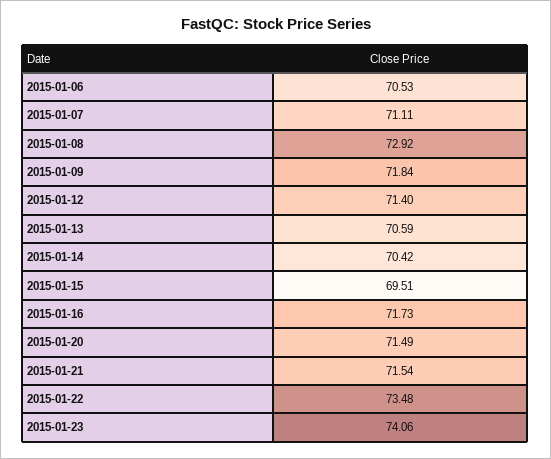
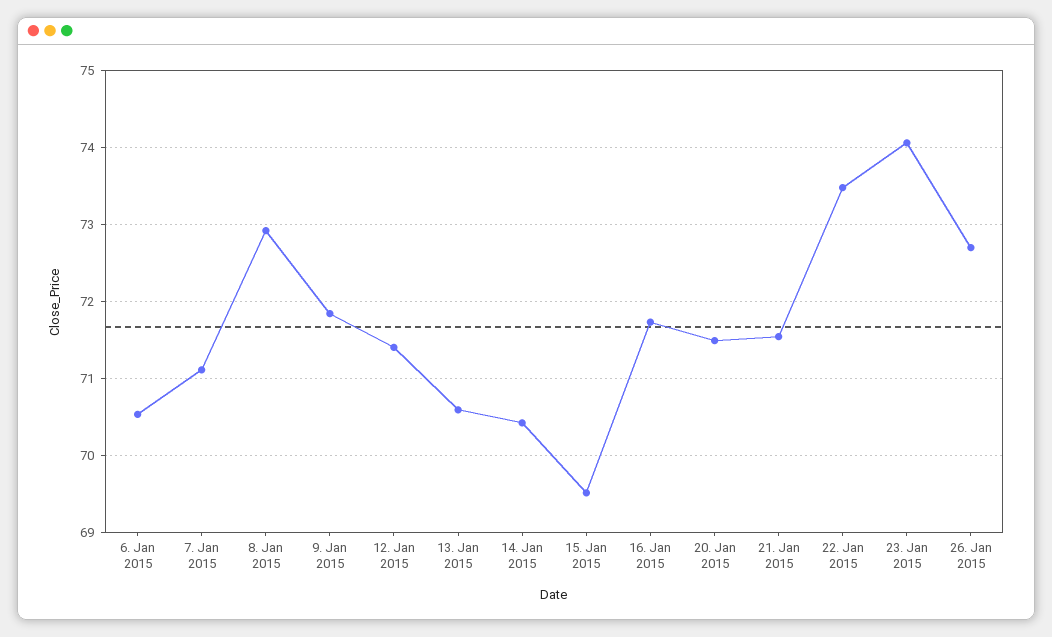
26. Jan 2015: none -> 72.7

